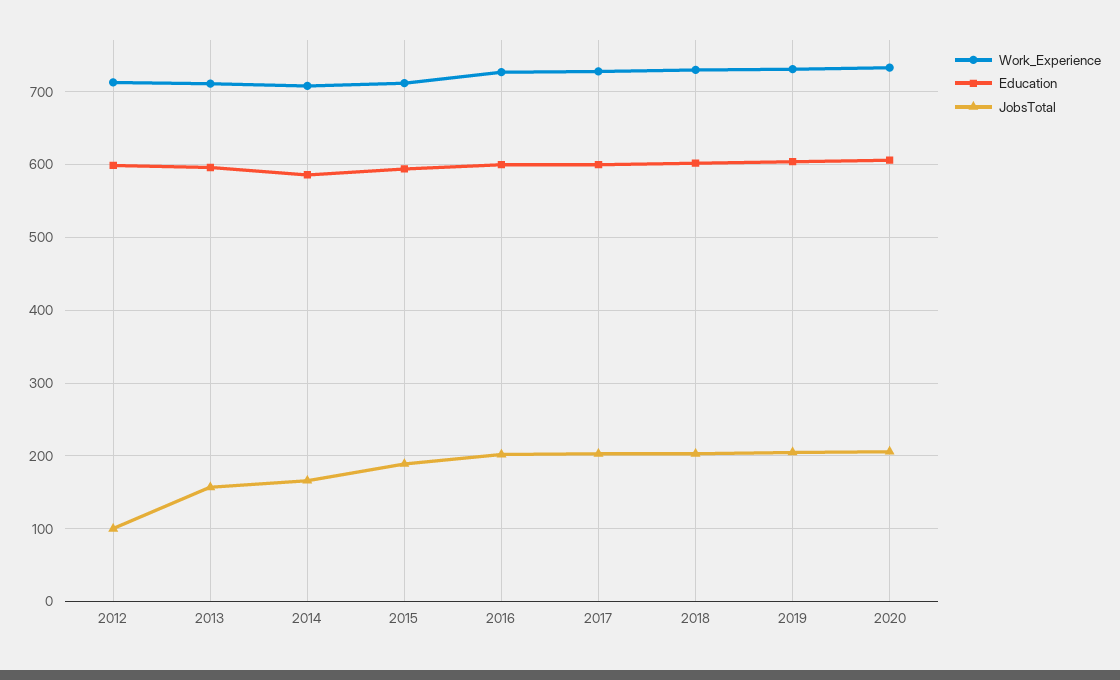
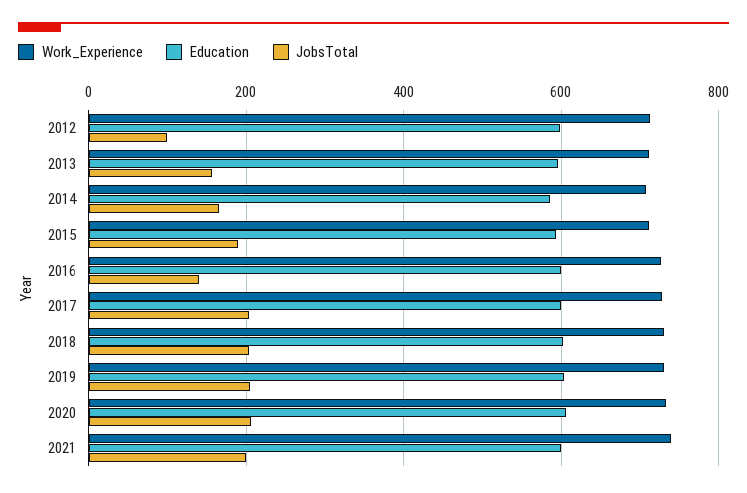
JobsTotal, 2016: 200 -> 140
Work_Experience, 2021: none -> 740
Education, 2021: none -> 600
JobsTotal, 2021: none -> 200

